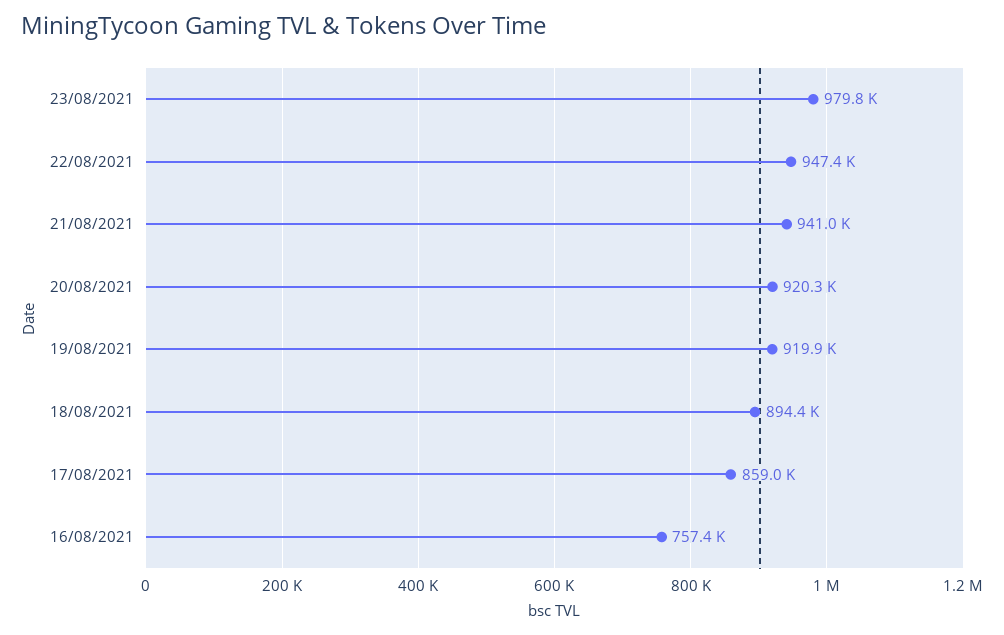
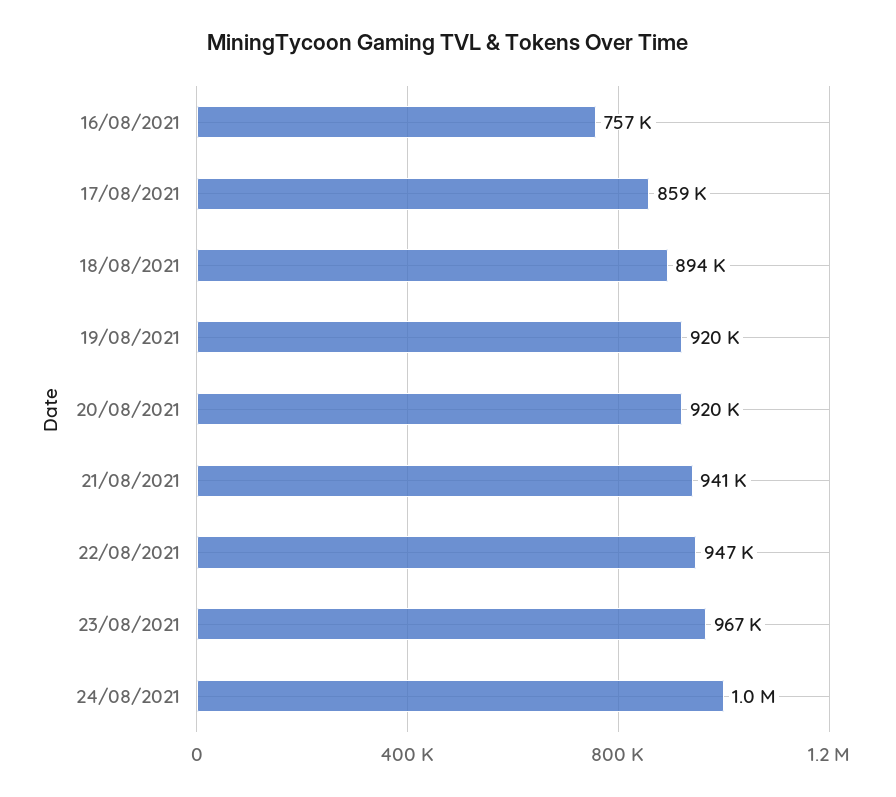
23/08/2021: 979800 -> 967000
24/08/2021: none -> 1000000

